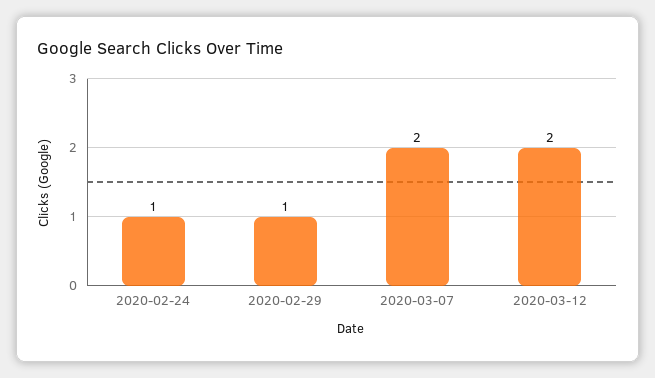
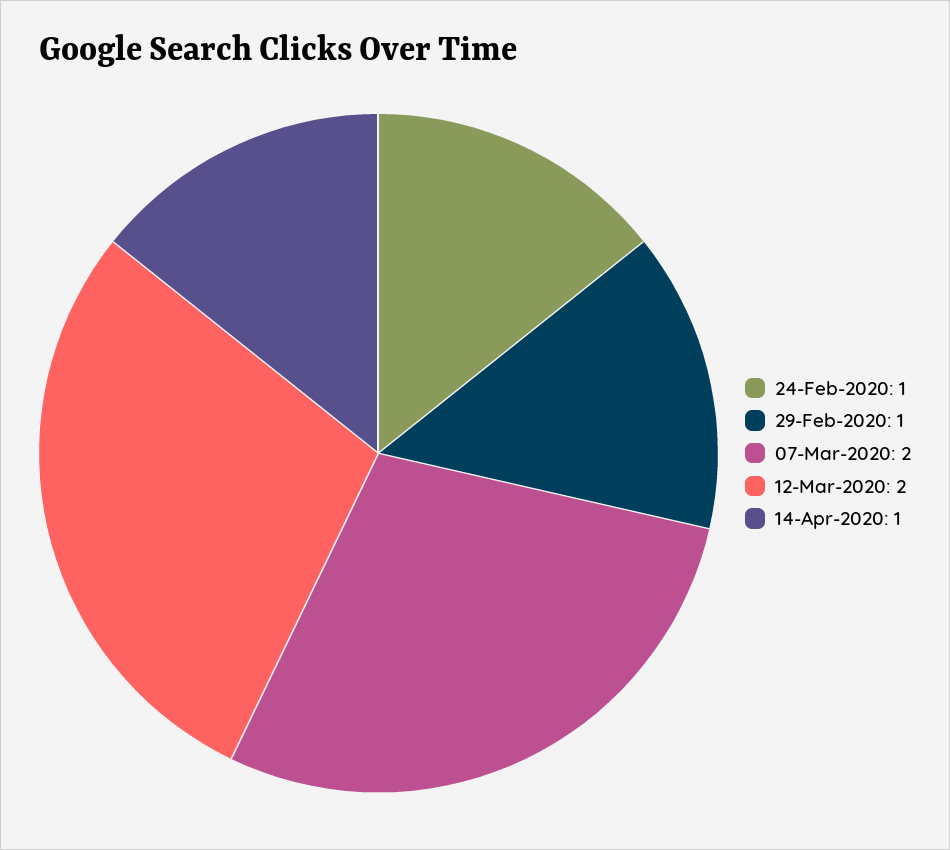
14-Apr-2020: none -> 1

